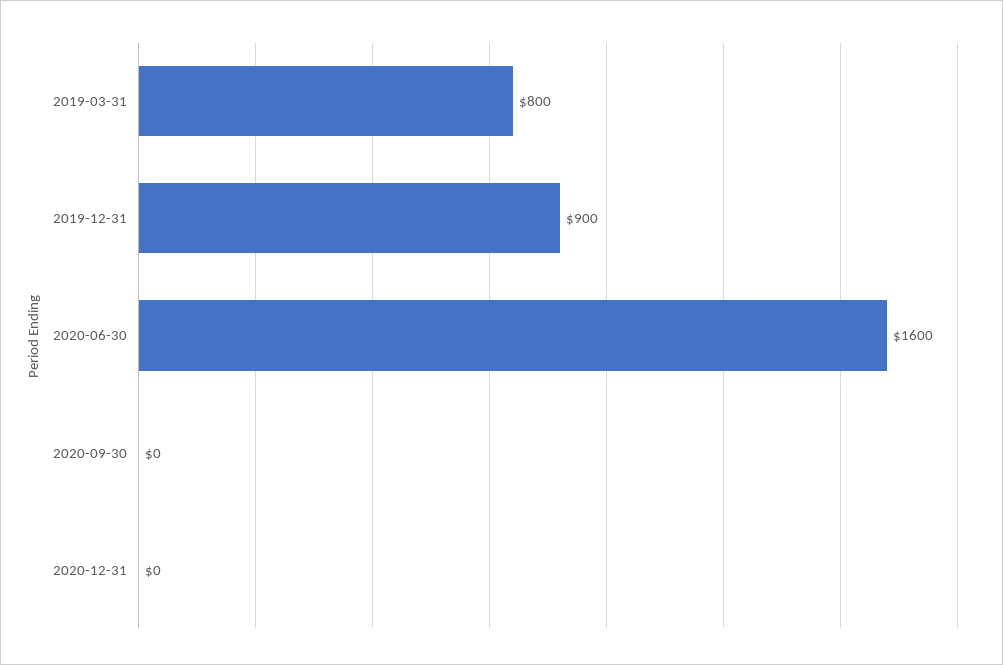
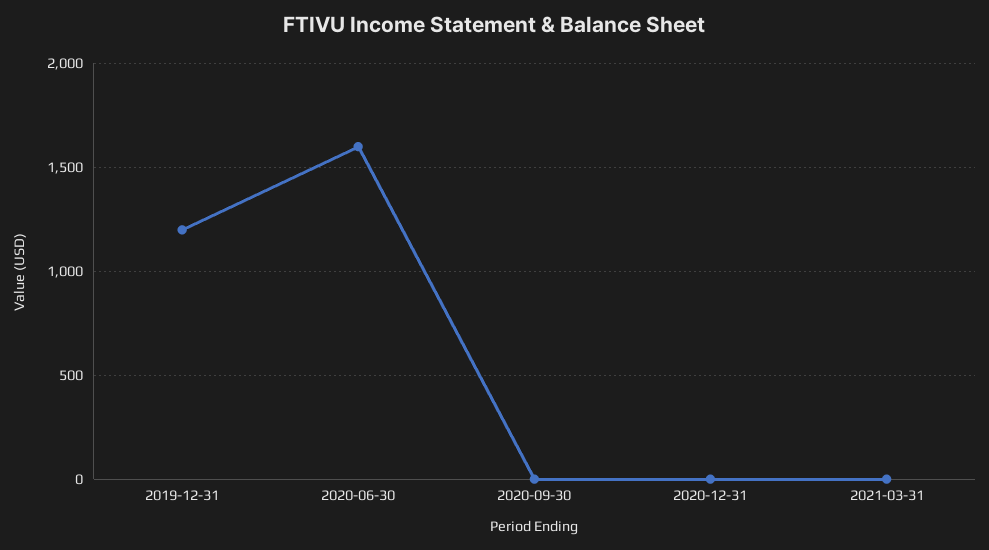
2019-03-31: 800 -> none
2019-12-31: 900 -> 1200
2021-03-31: none -> 0

